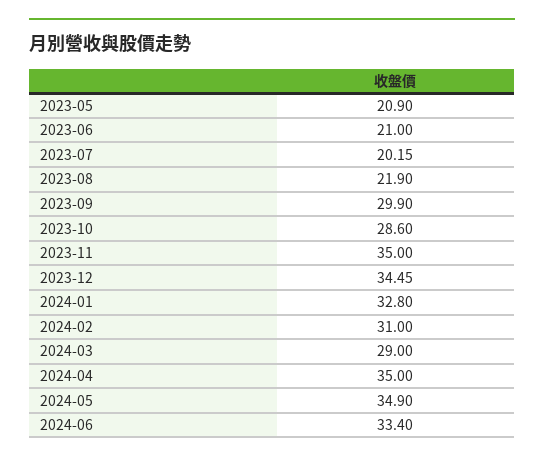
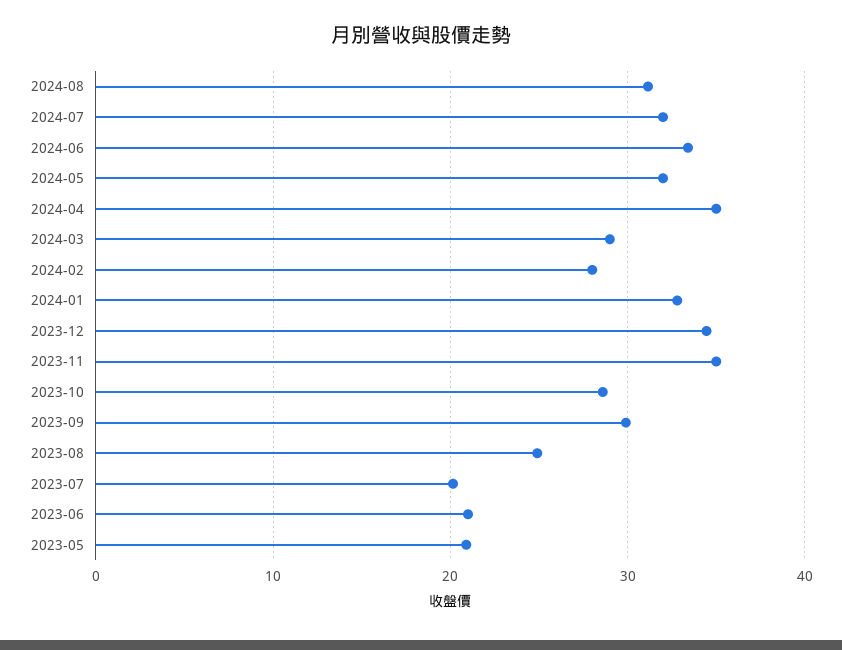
2023-08: 21.9 -> 25
2024-02: 31 -> 28
2024-05: 34.9 -> 32
2024-08: none -> 31
2024-07: none -> 32

